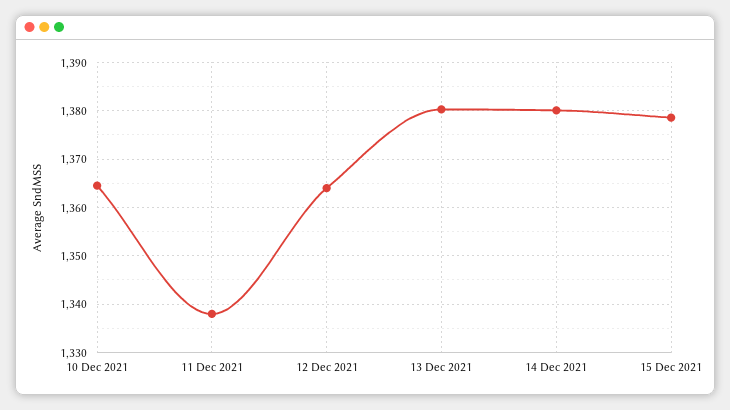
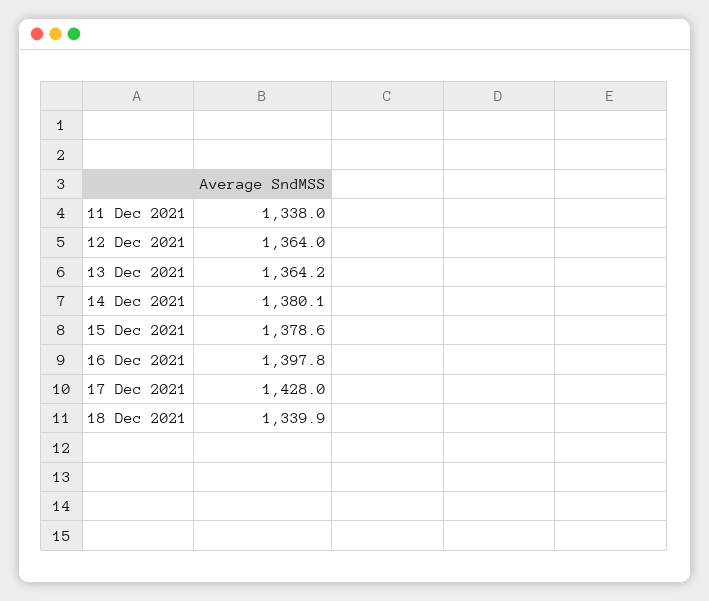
10 Dec 2021: 1364 -> none
13 Dec 2021: 1380 -> 1364.2
16 Dec 2021: none -> 1397.8
17 Dec 2021: none -> 1428
18 Dec 2021: none -> 1339.9

